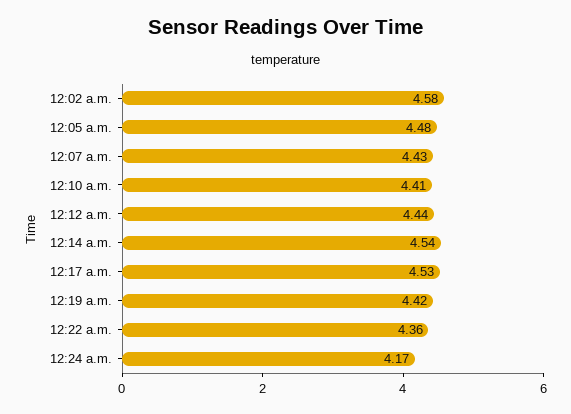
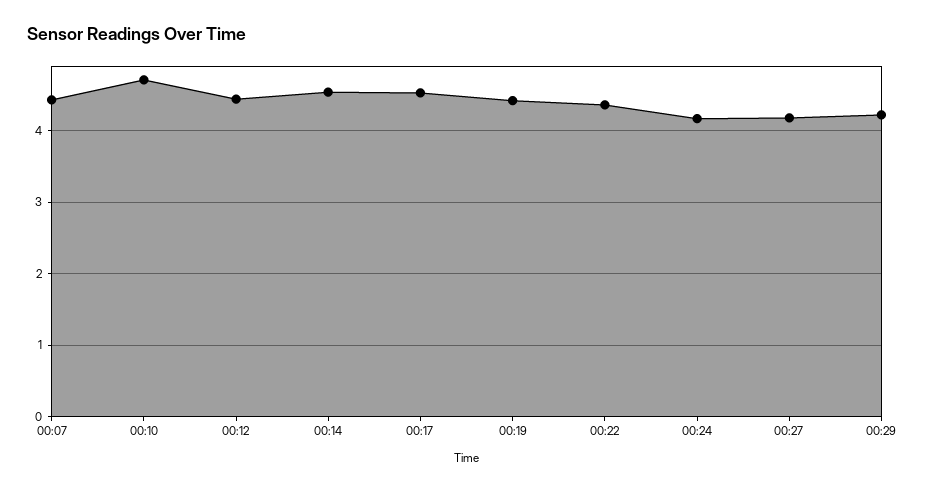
12:02 a.m.: 4.58 -> none
12:05 a.m.: 4.48 -> none
12:10 a.m.: 4.41 -> 4.7
00:27: none -> 4.2
00:29: none -> 4.2

